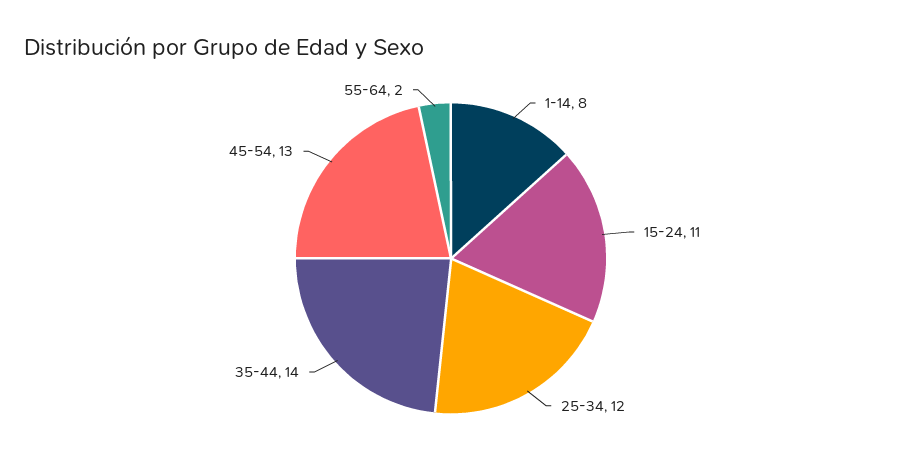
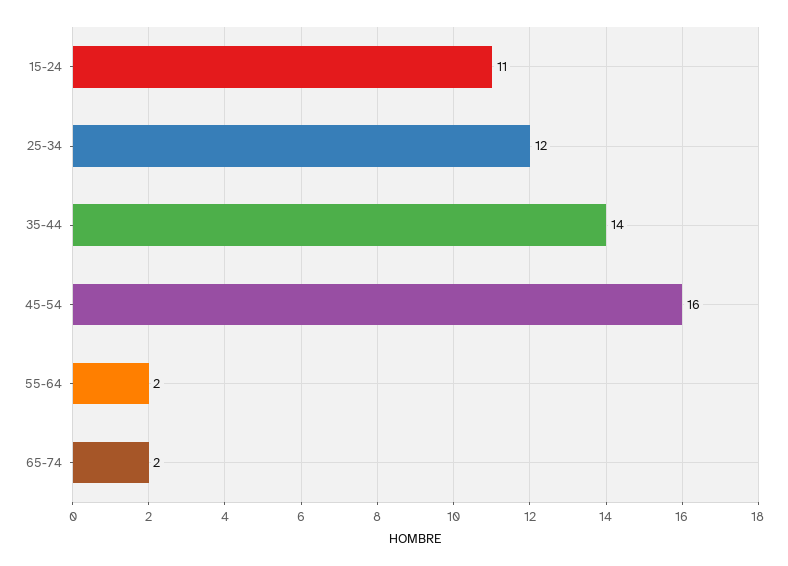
1-14: 8 -> none
45-54: 13 -> 16
65-74: none -> 2

